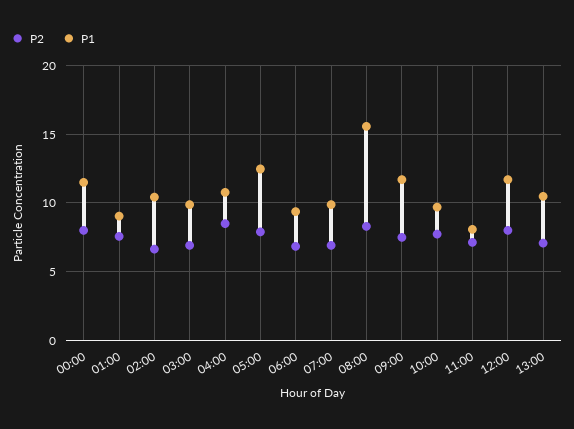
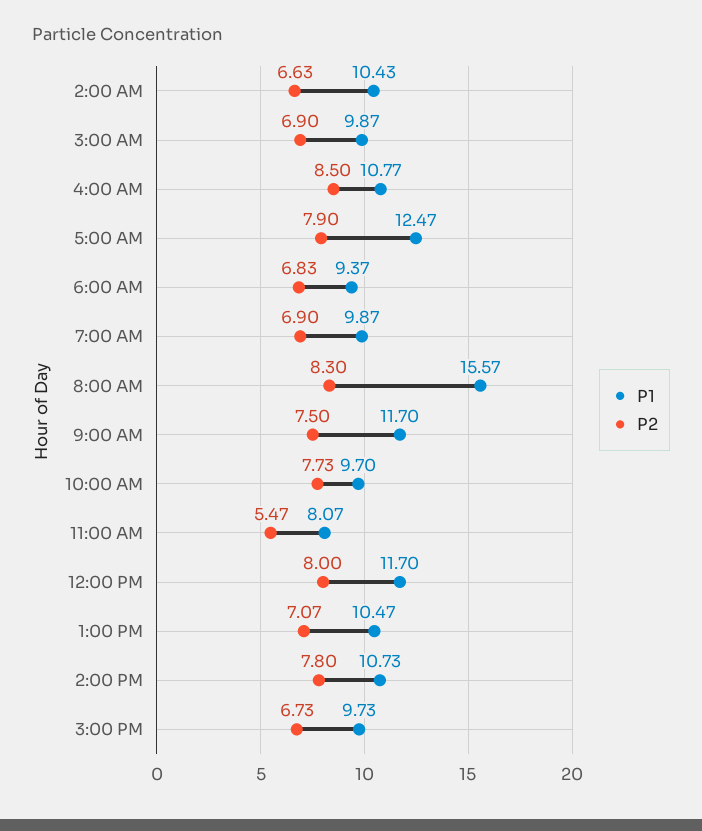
P2, 00:00: 8 -> none
P1, 00:00: 11.5 -> none
P2, 01:00: 7.5 -> none
P1, 01:00: 9 -> none
P2, 11:00: 7 -> 5.47
P1, 2:00 PM: none -> 10.73
P2, 2:00 PM: none -> 7.8
P1, 3:00 PM: none -> 9.73
P2, 3:00 PM: none -> 6.73

